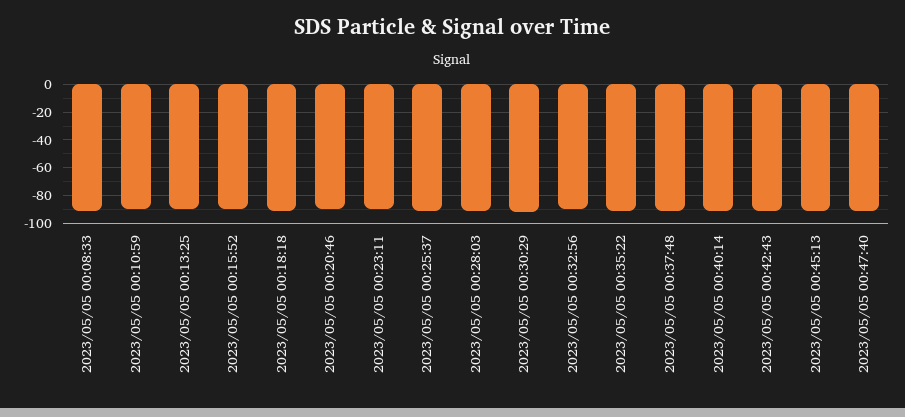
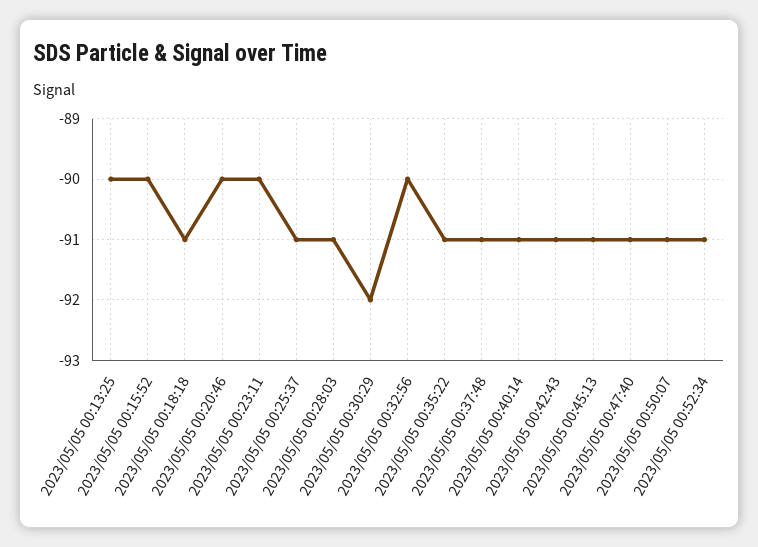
2023/05/05 00:08:33: -90 -> none
2023/05/05 00:10:59: -90 -> none
2023/05/05 00:50:07: none -> -91
2023/05/05 00:52:34: none -> -91

